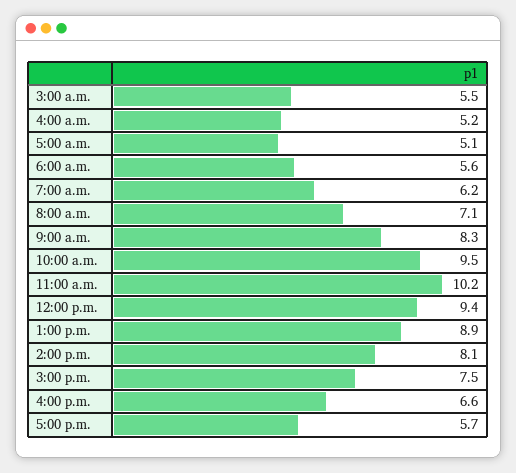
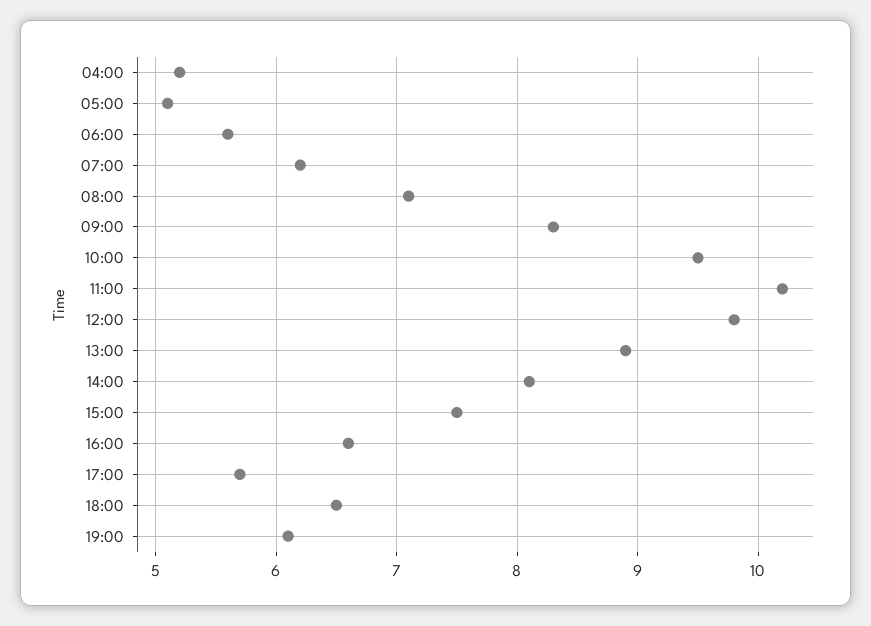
3:00 a.m.: 5.5 -> none
12:00 p.m.: 9.4 -> 9.8
18:00: none -> 6.5
19:00: none -> 6.1

